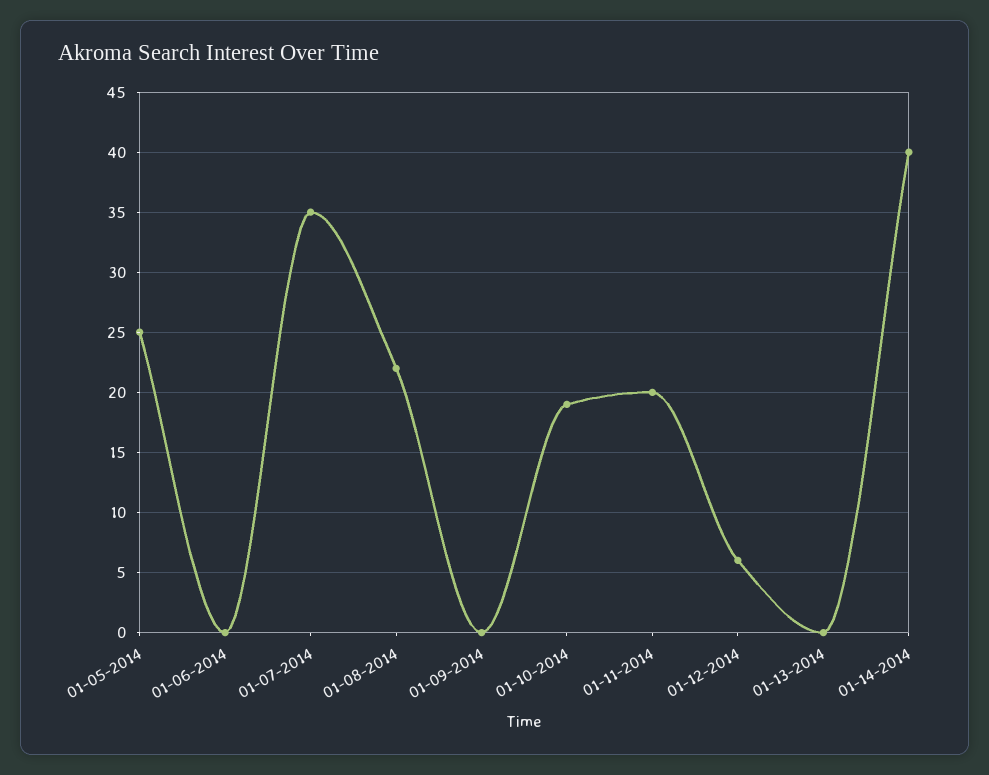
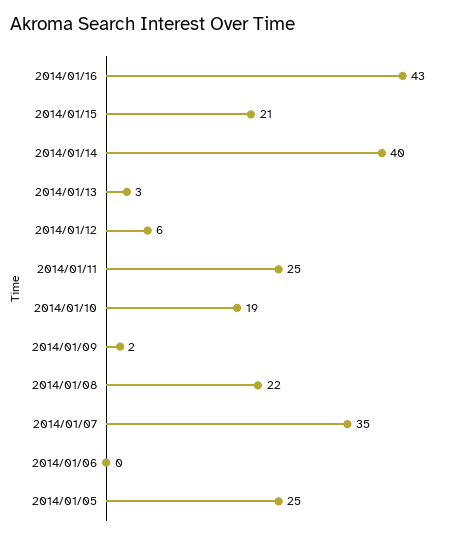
01-09-2014: 0 -> 2
01-11-2014: 20 -> 25
01-13-2014: 0 -> 3
2014/01/16: none -> 43
2014/01/15: none -> 21

